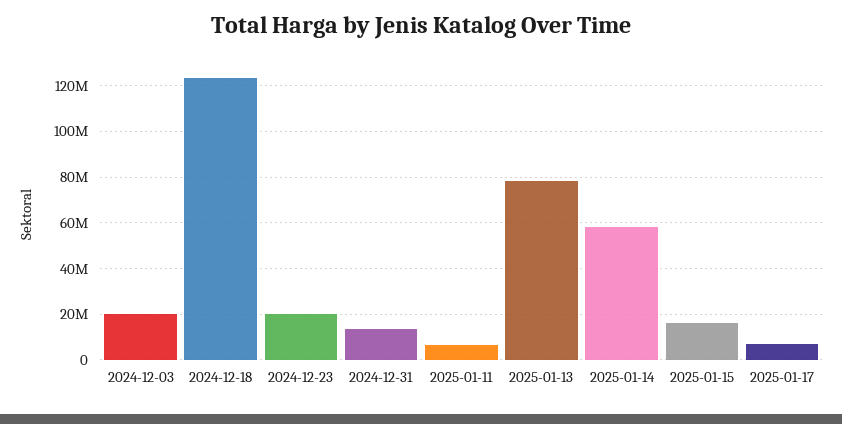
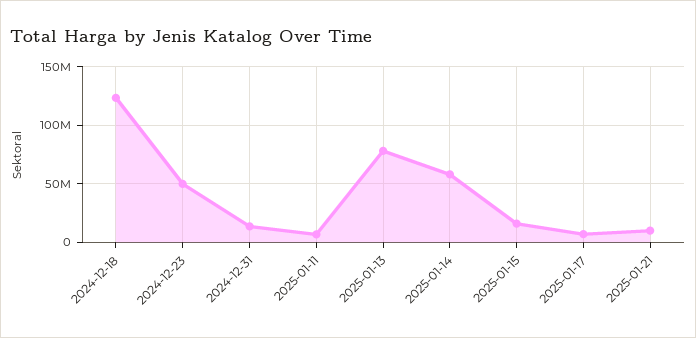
2024-12-03: 20000000 -> none
2024-12-23: 20000000 -> 50000000
2025-01-21: none -> 10000000

